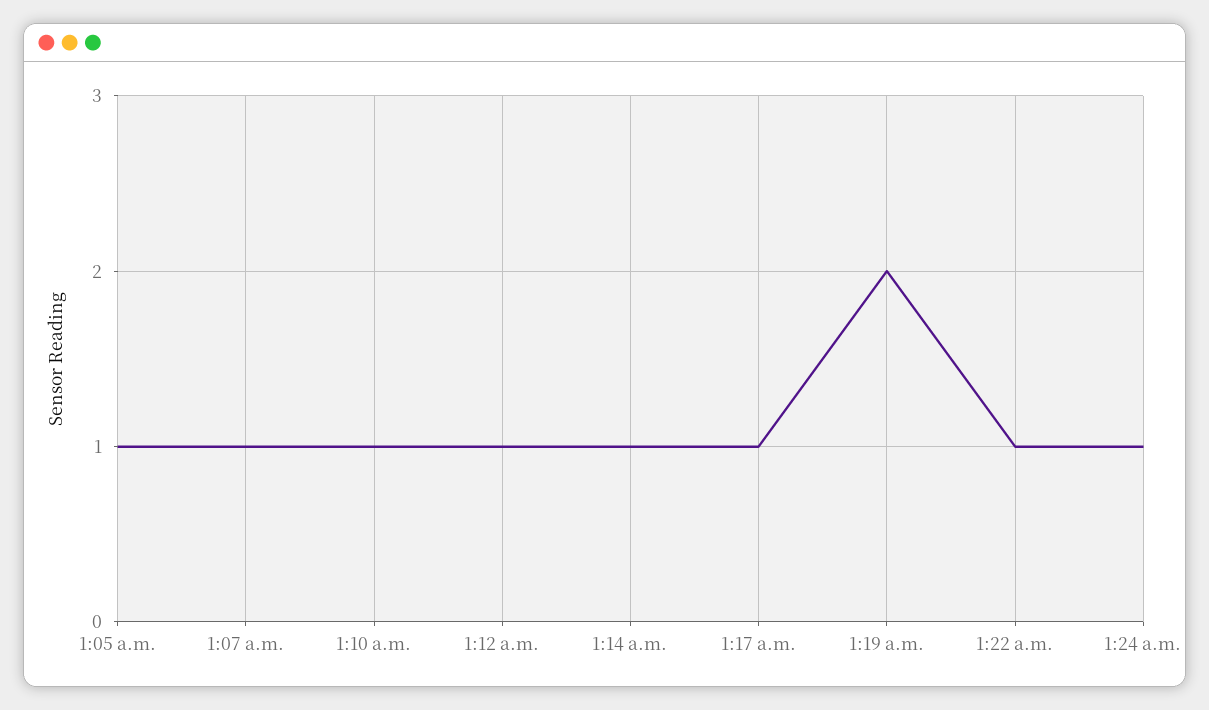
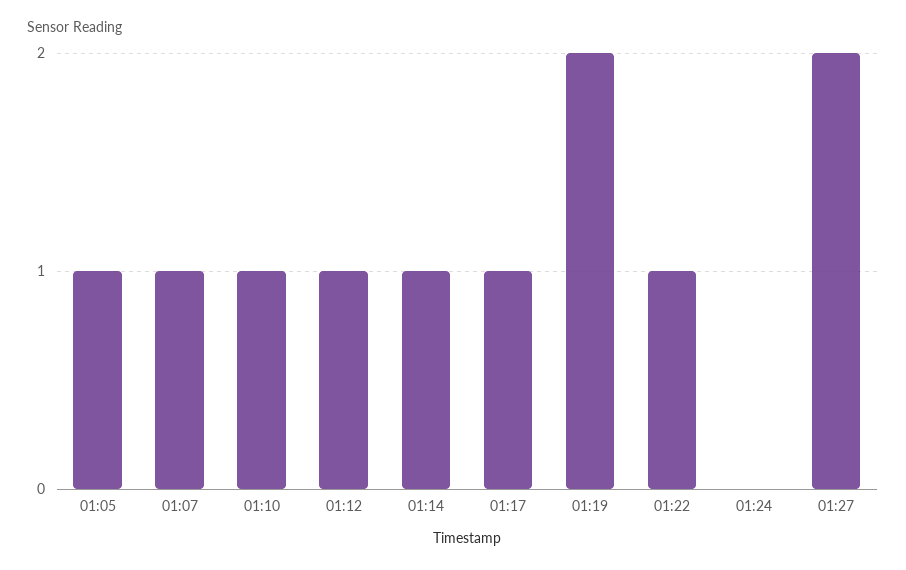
1:24 a.m.: 1 -> 0
01:27: none -> 2

